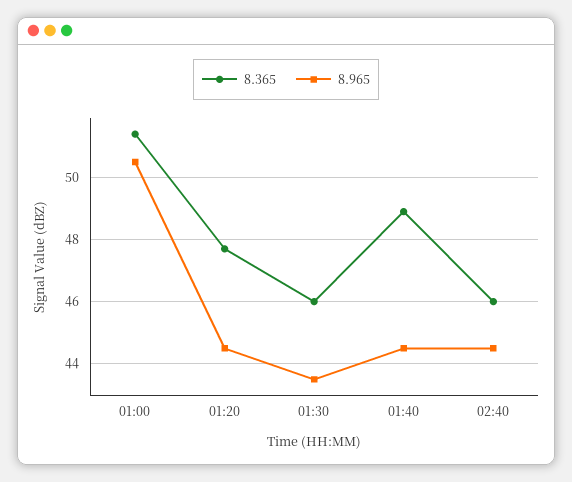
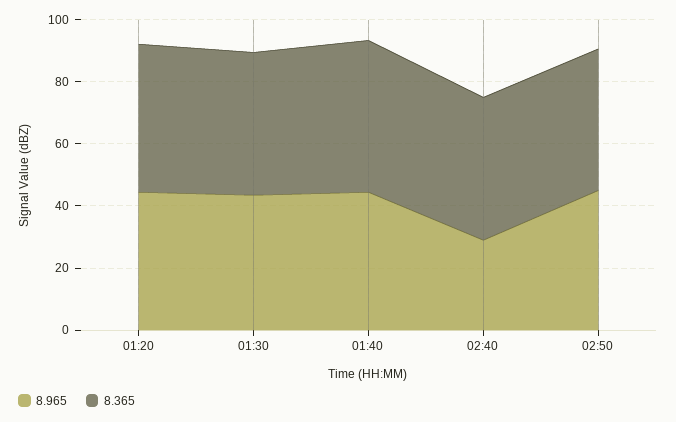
8.365, 01:00: 51.5 -> none
8.965, 01:00: 50.5 -> none
8.965, 02:40: 44.5 -> 30
8.965, 02:50: none -> 45
8.365, 02:50: none -> 45

